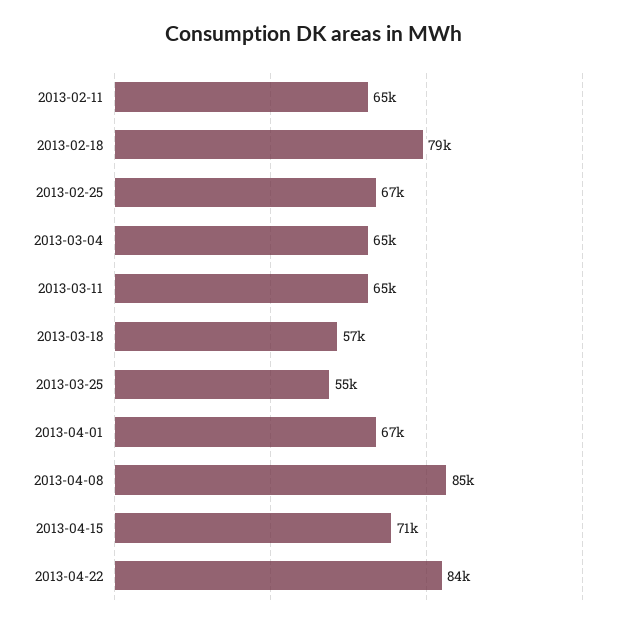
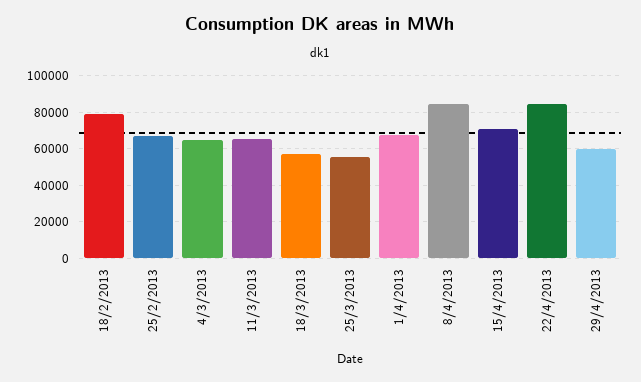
2013-02-11: 65000 -> none
29/4/2013: none -> 60000

